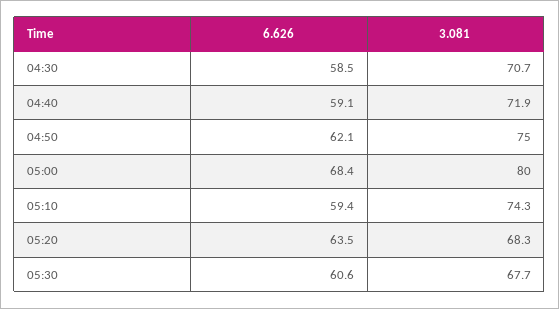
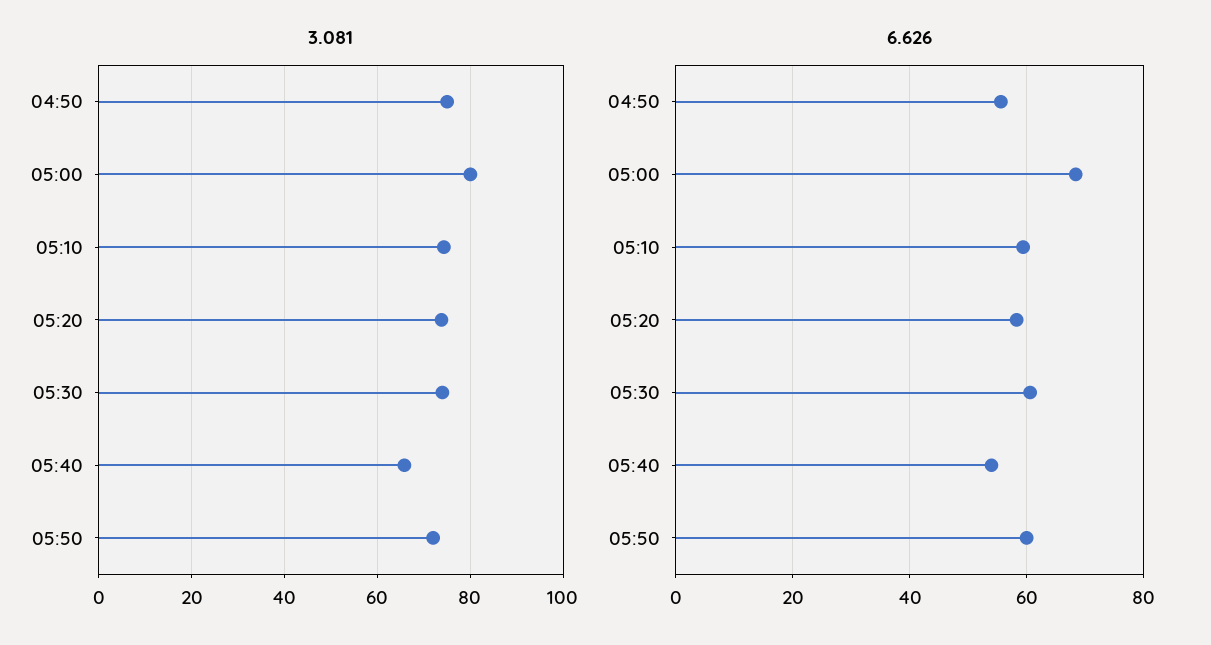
6.626, 04:30: 58.5 -> none
3.081, 04:30: 70.7 -> none
6.626, 04:40: 59.1 -> none
3.081, 04:40: 71.9 -> none
6.626, 04:50: 62.1 -> 56
6.626, 05:20: 63.5 -> 58
3.081, 05:20: 68.3 -> 74
3.081, 05:30: 67.7 -> 74
3.081, 05:40: none -> 66
3.081, 05:50: none -> 72
6.626, 05:40: none -> 54
6.626, 05:50: none -> 60

